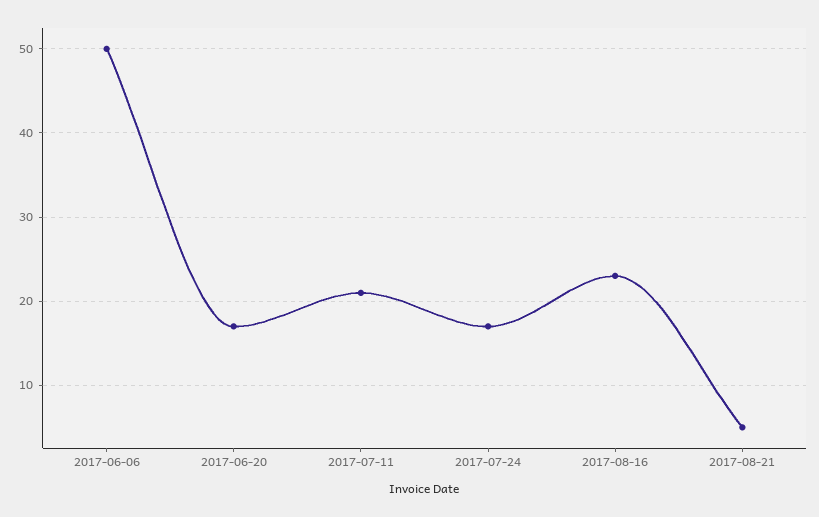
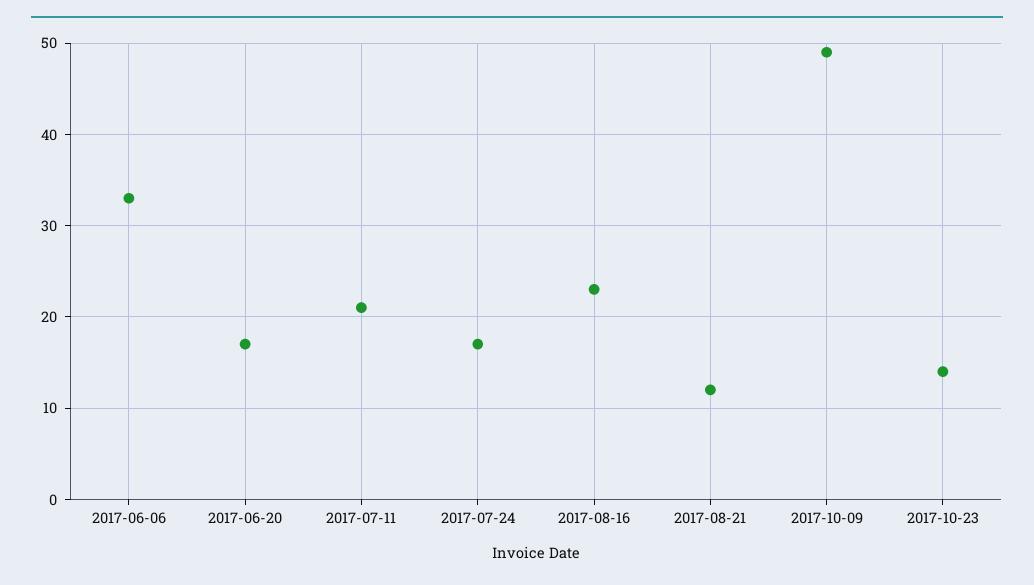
2017-06-06: 50 -> 33
2017-08-21: 5 -> 12
2017-10-09: none -> 49
2017-10-23: none -> 14

